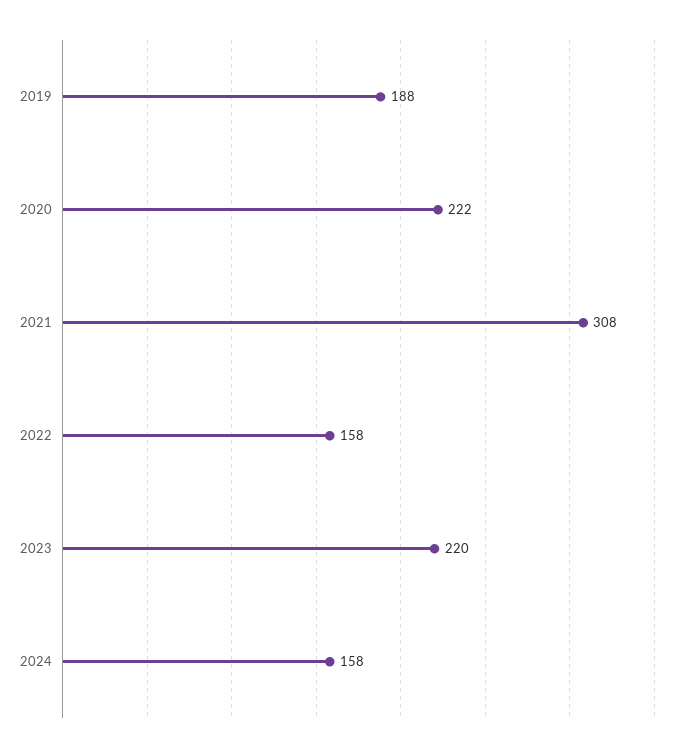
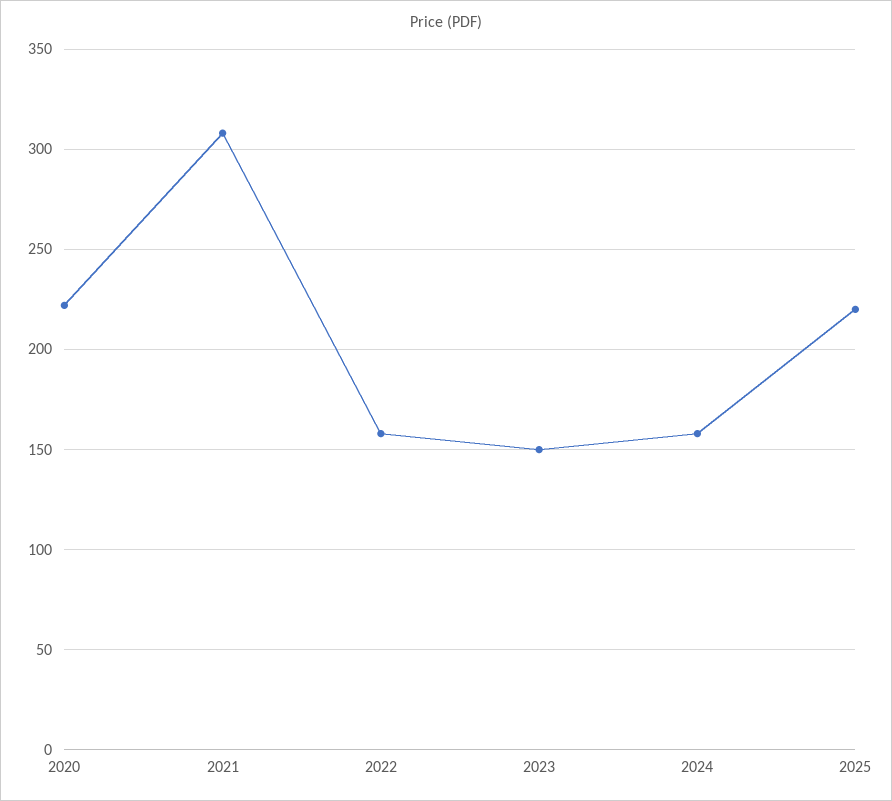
2019: 188 -> none
2023: 220 -> 150
2025: none -> 220

